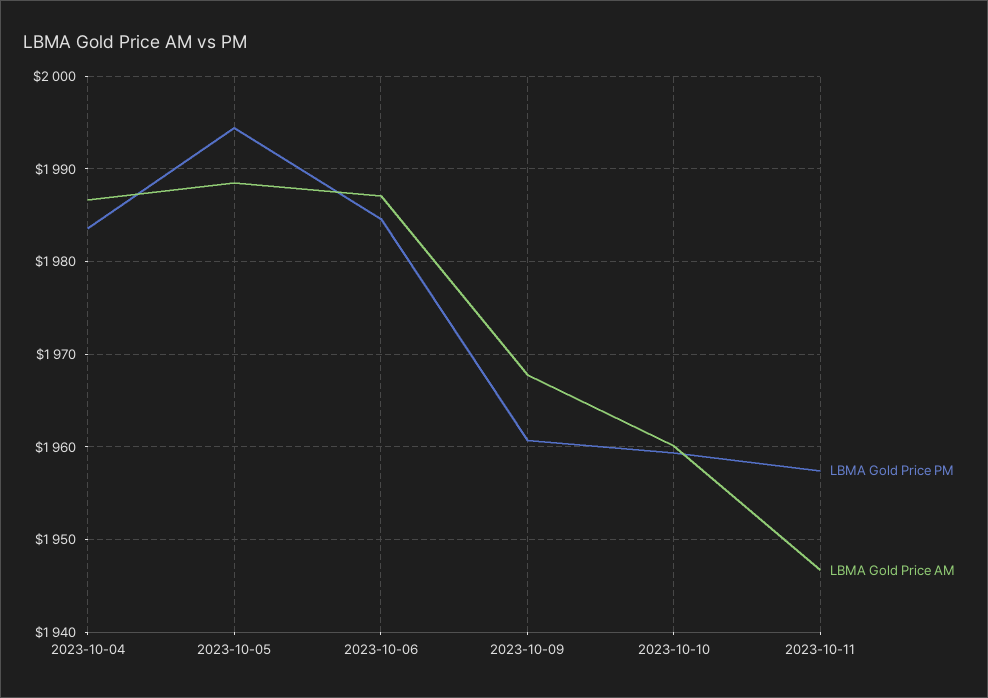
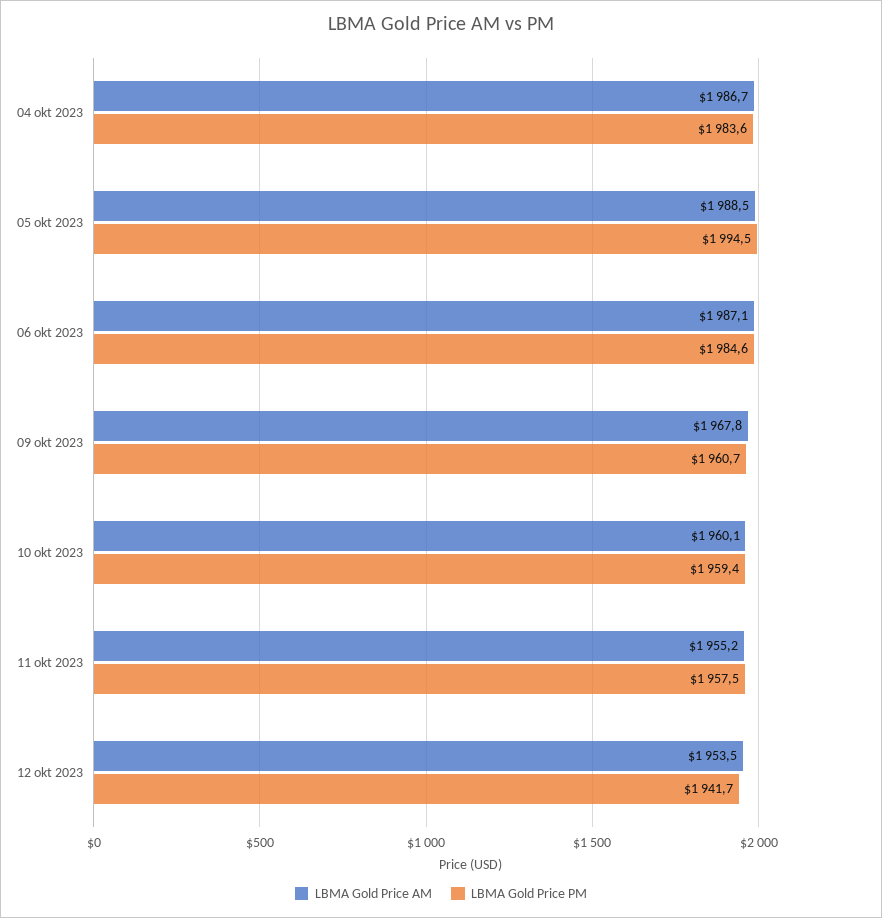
LBMA Gold Price AM, 2023-10-11: 1947 -> 1955.2
LBMA Gold Price AM, 12 okt 2023: none -> 1953.5
LBMA Gold Price PM, 12 okt 2023: none -> 1941.7

